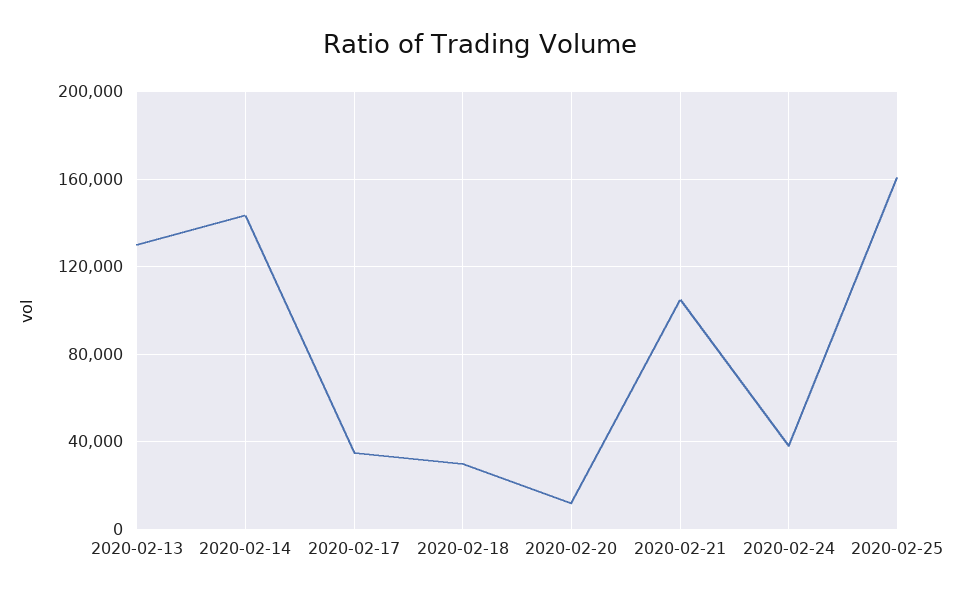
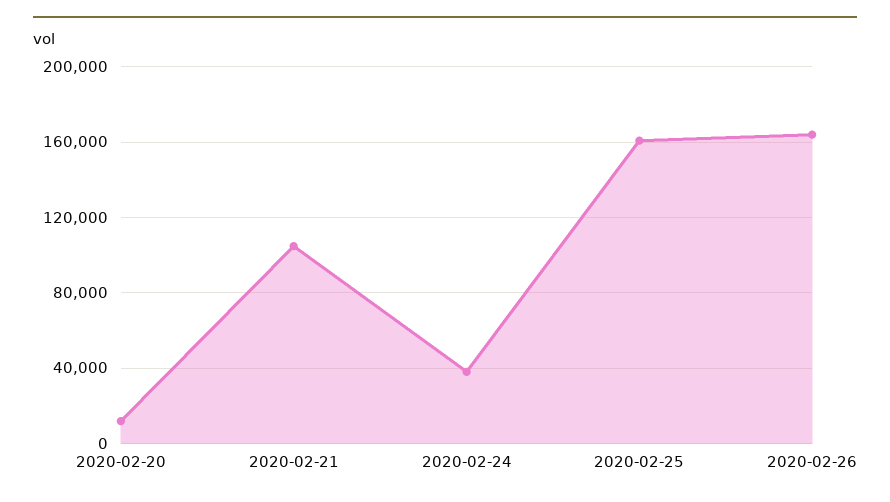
2020-02-13: 130000 -> none
2020-02-14: 145000 -> none
2020-02-17: 35000 -> none
2020-02-18: 30000 -> none
2020-02-26: none -> 165000

